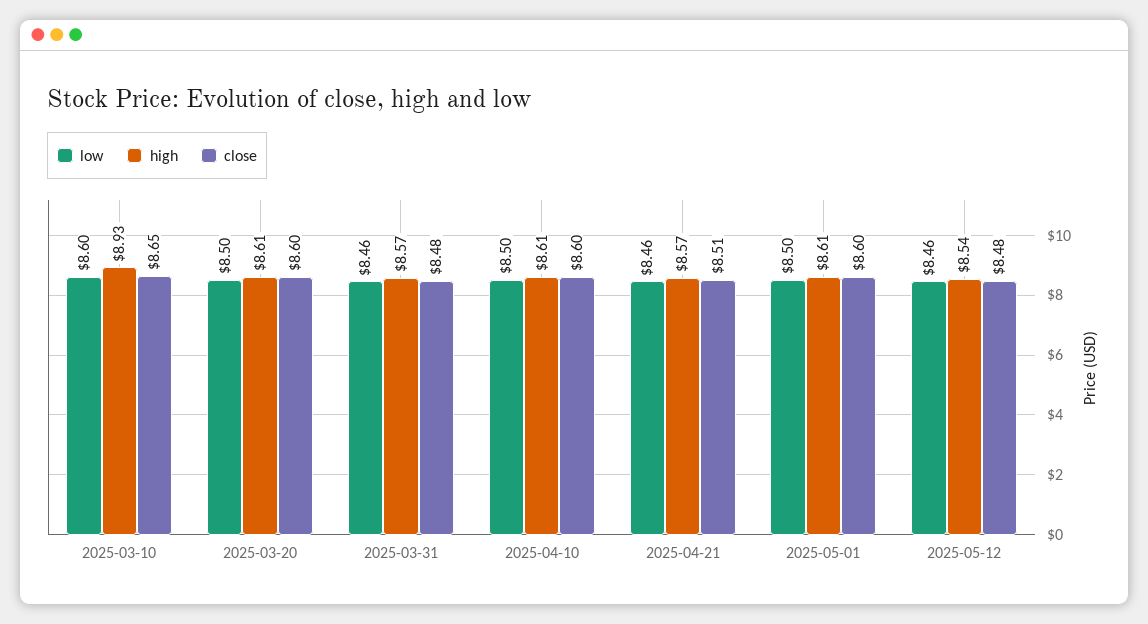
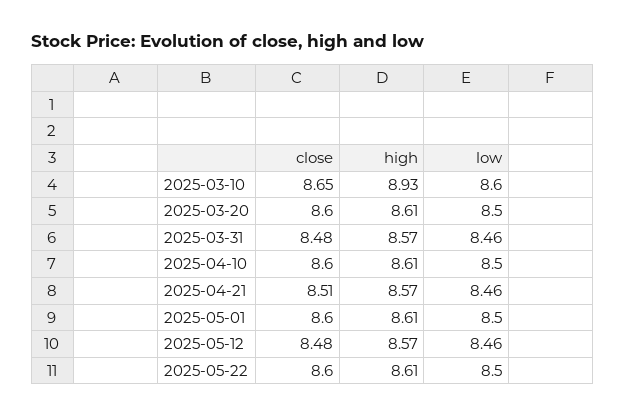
high, 2025-05-12: 8.54 -> 8.57
close, 2025-05-22: none -> 8.6
high, 2025-05-22: none -> 8.61
low, 2025-05-22: none -> 8.5

